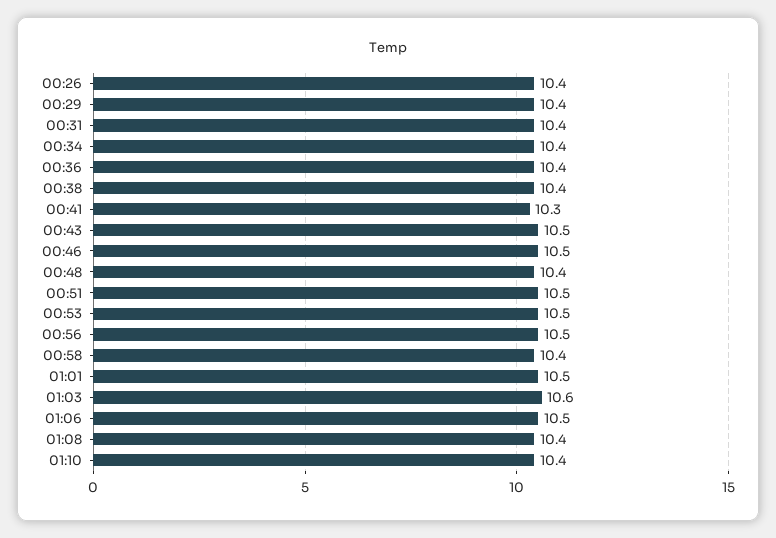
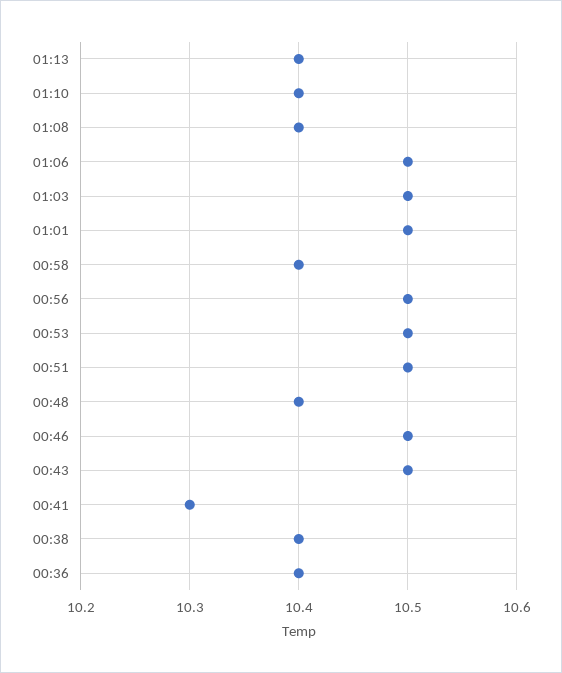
00:26: 10.4 -> none
00:29: 10.4 -> none
00:31: 10.4 -> none
00:34: 10.4 -> none
01:03: 10.6 -> 10.5
01:13: none -> 10.4

